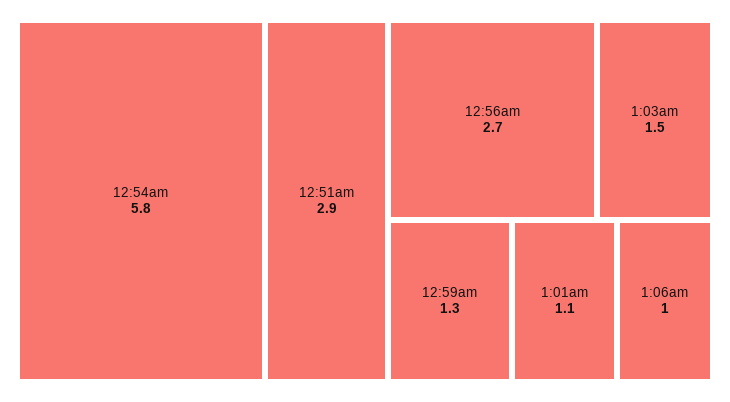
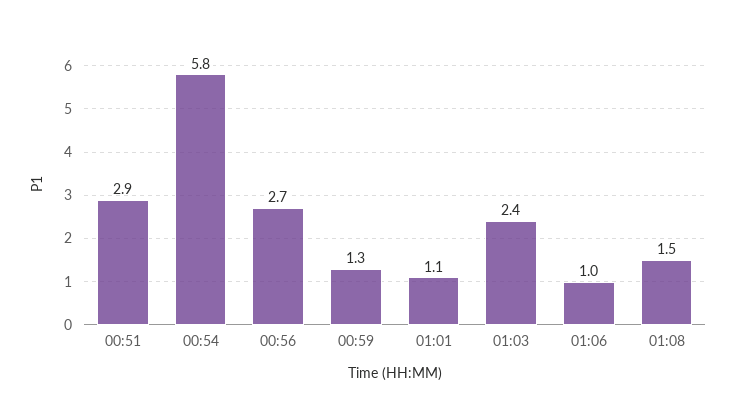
1:03am: 1.5 -> 2.4
01:08: none -> 1.5

